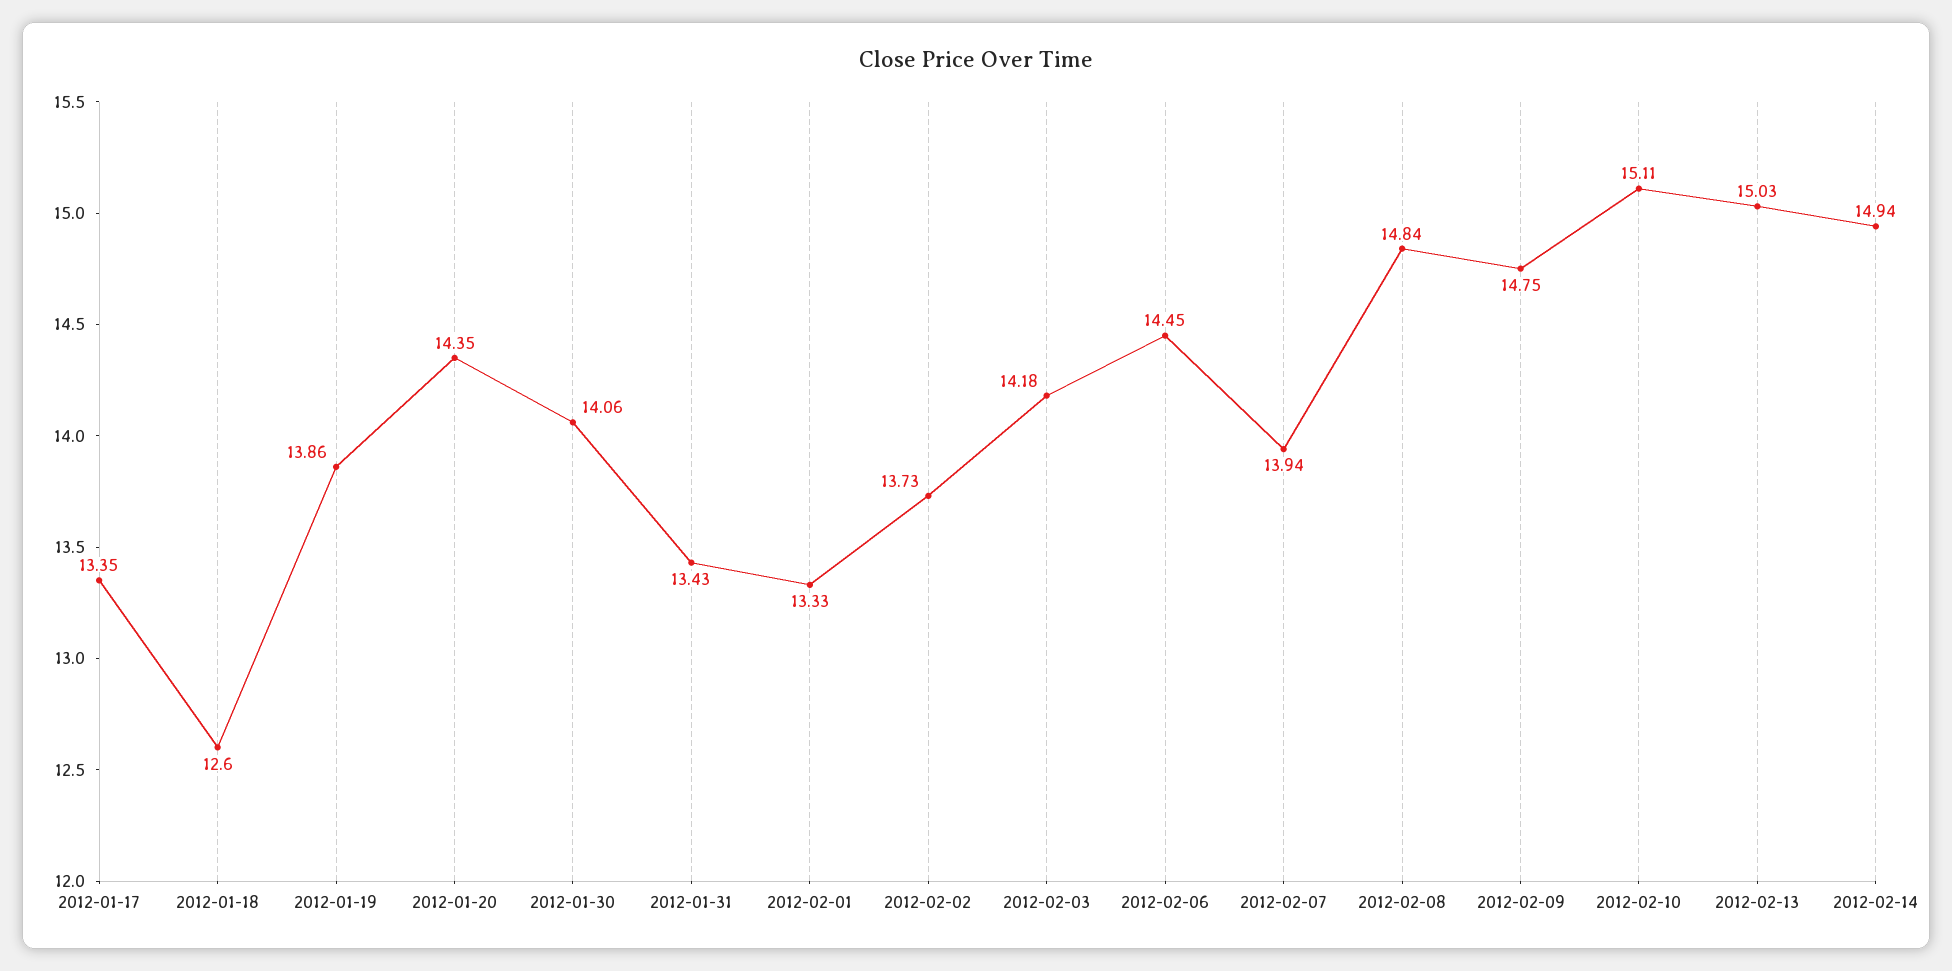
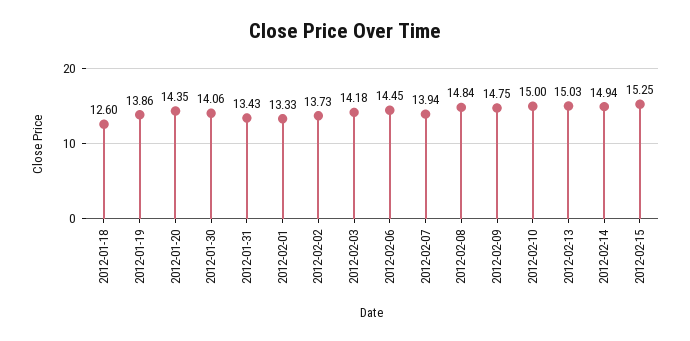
2012-01-17: 13.35 -> none
2012-02-10: 15.11 -> 15
2012-02-15: none -> 15.25

